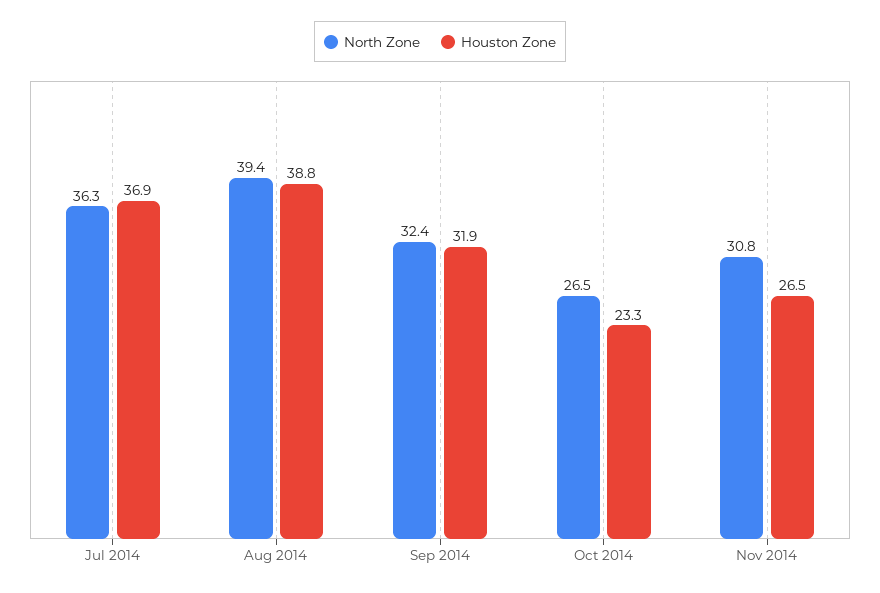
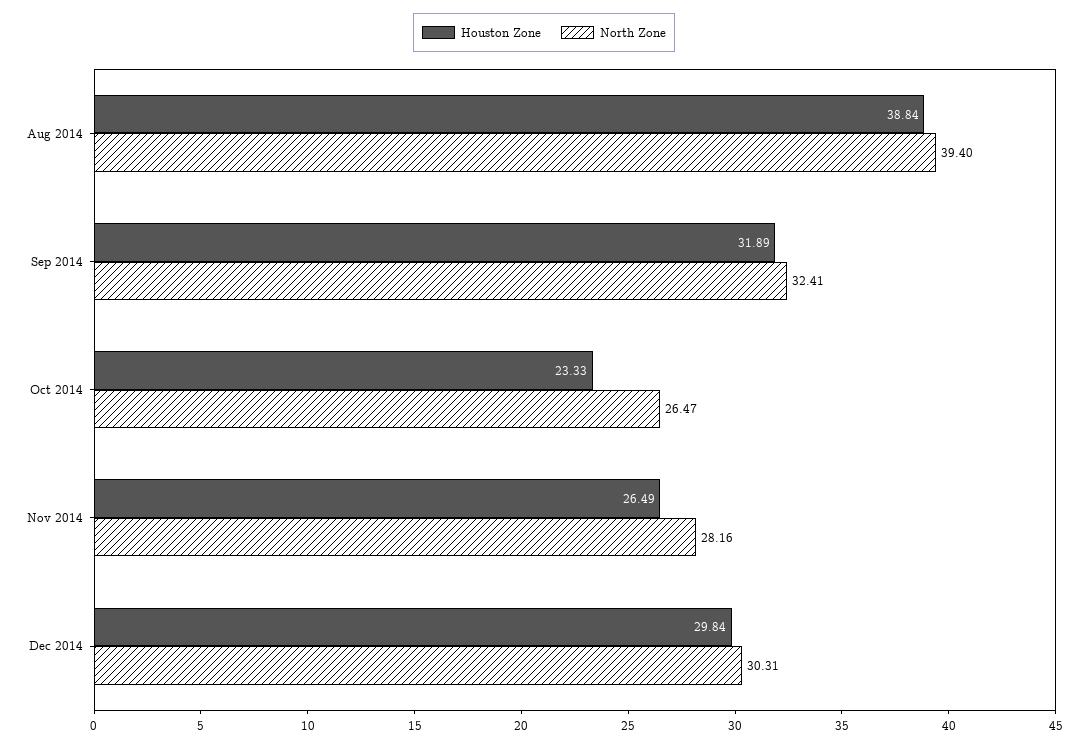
North Zone, Jul 2014: 36.3 -> none
Houston Zone, Jul 2014: 36.9 -> none
North Zone, Nov 2014: 30.8 -> 28.16
Houston Zone, Dec 2014: none -> 29.84
North Zone, Dec 2014: none -> 30.31

